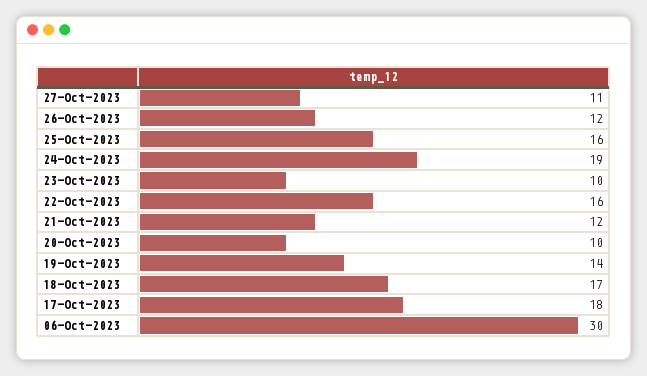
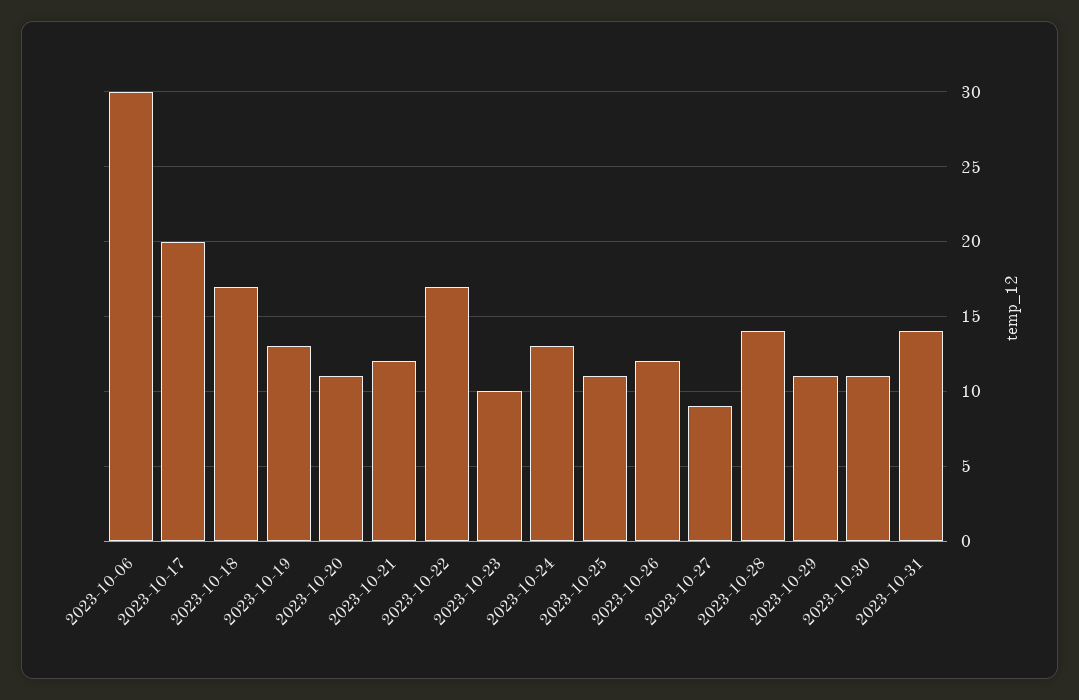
27-Oct-2023: 11 -> 9
25-Oct-2023: 16 -> 11
24-Oct-2023: 19 -> 13
22-Oct-2023: 16 -> 17
20-Oct-2023: 10 -> 11
19-Oct-2023: 14 -> 13
17-Oct-2023: 18 -> 20
2023-10-28: none -> 14
2023-10-29: none -> 11
2023-10-30: none -> 11
2023-10-31: none -> 14

